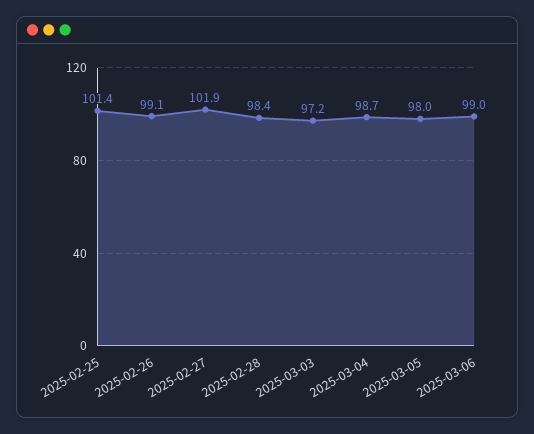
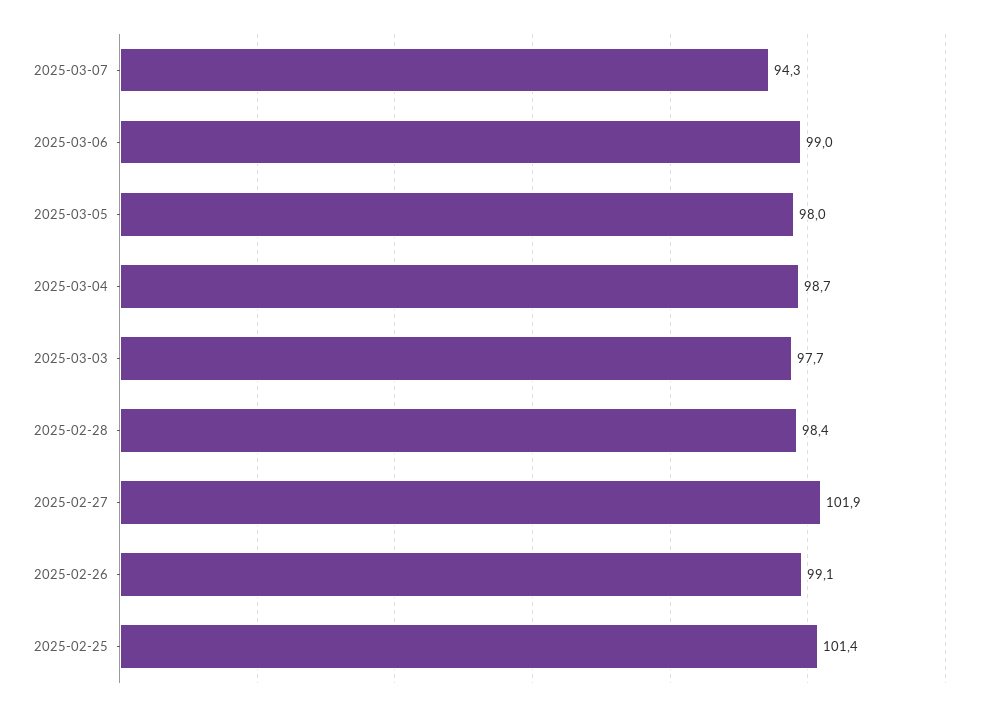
2025-03-03: 97.2 -> 97.7
2025-03-07: none -> 94.3

